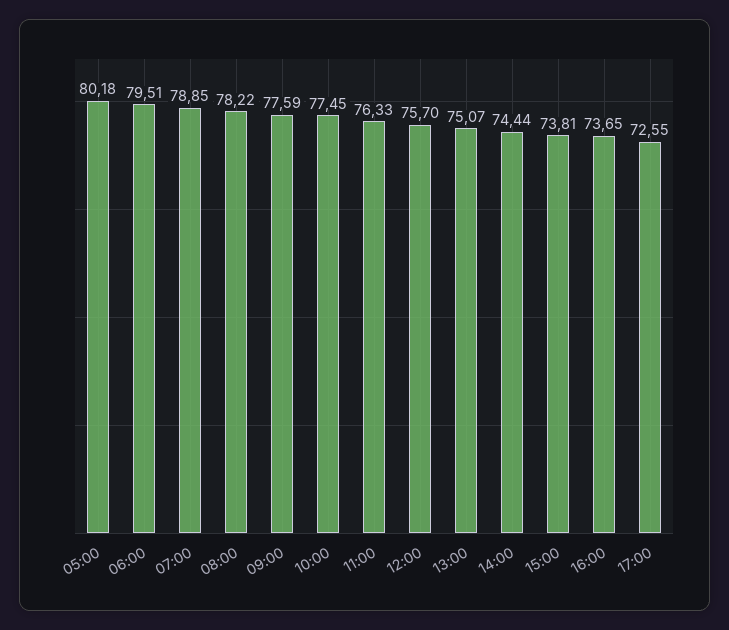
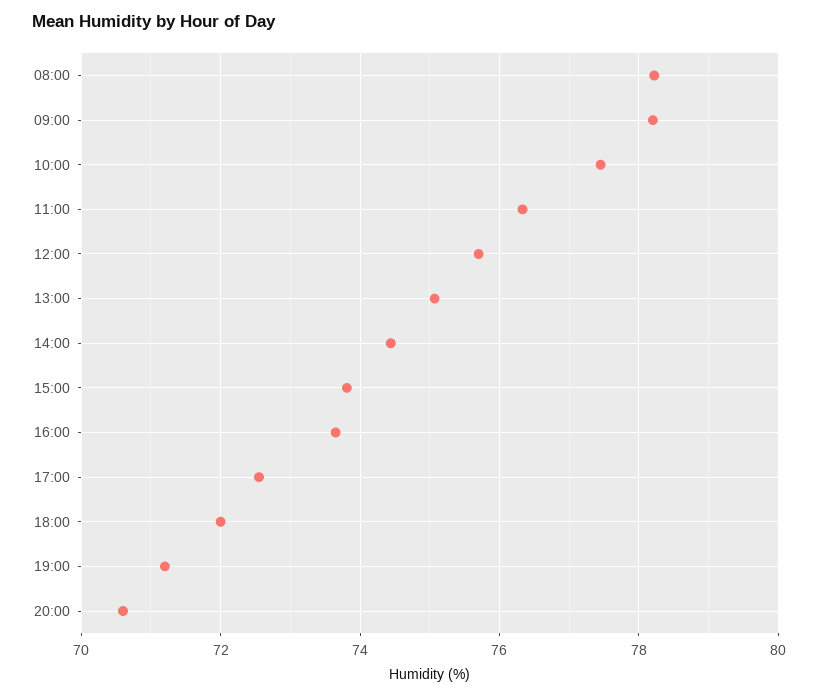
05:00: 80.18 -> none
06:00: 79.51 -> none
07:00: 78.85 -> none
09:00: 77.59 -> 78.2
18:00: none -> 72
19:00: none -> 71.2
20:00: none -> 70.6

